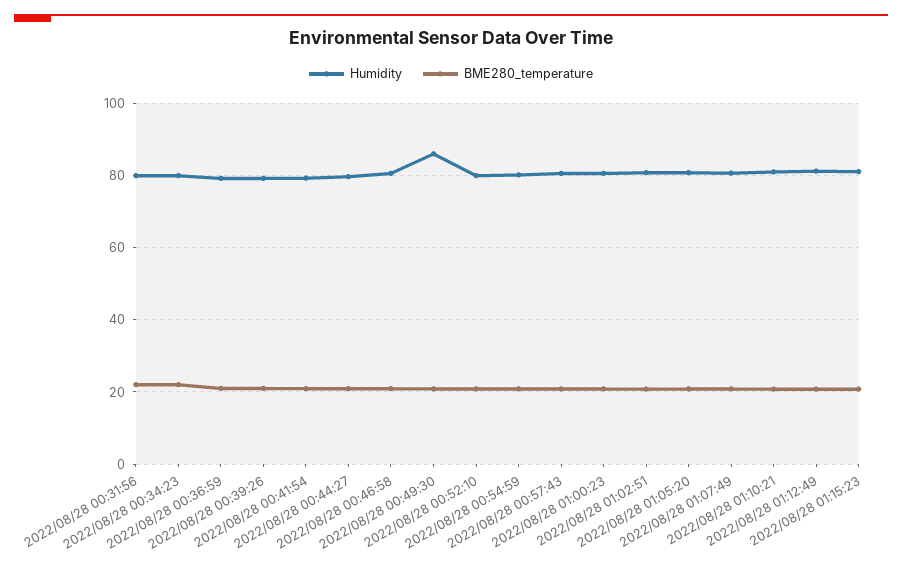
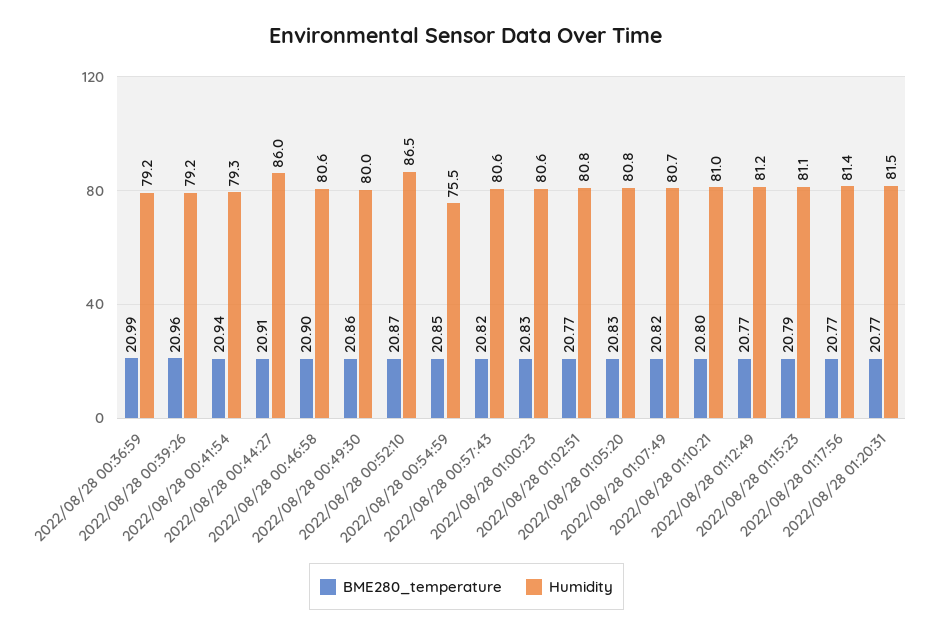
Humidity, 2022/08/28 00:31:56: 80 -> none
BME280_temperature, 2022/08/28 00:31:56: 22 -> none
Humidity, 2022/08/28 00:34:23: 80 -> none
BME280_temperature, 2022/08/28 00:34:23: 22 -> none
Humidity, 2022/08/28 00:44:27: 80 -> 86
Humidity, 2022/08/28 00:49:30: 86 -> 80
Humidity, 2022/08/28 00:52:10: 80 -> 86.5
Humidity, 2022/08/28 00:54:59: 80 -> 75.5
BME280_temperature, 2022/08/28 01:17:56: none -> 20.77
Humidity, 2022/08/28 01:17:56: none -> 81.4
BME280_temperature, 2022/08/28 01:20:31: none -> 20.77
Humidity, 2022/08/28 01:20:31: none -> 81.5

